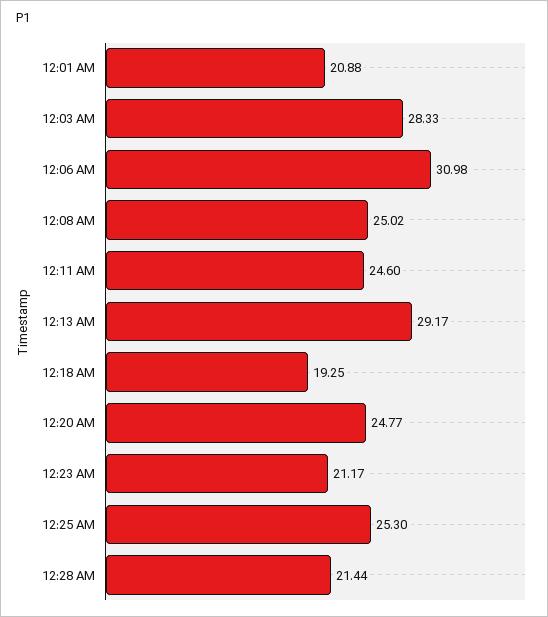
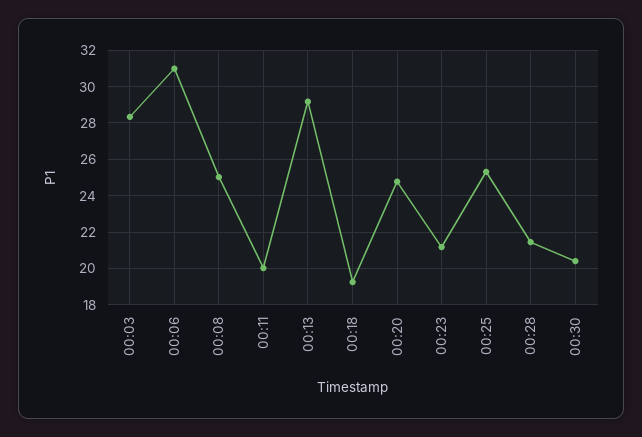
12:01 AM: 20.88 -> none
12:11 AM: 24.6 -> 20
00:30: none -> 20.5

